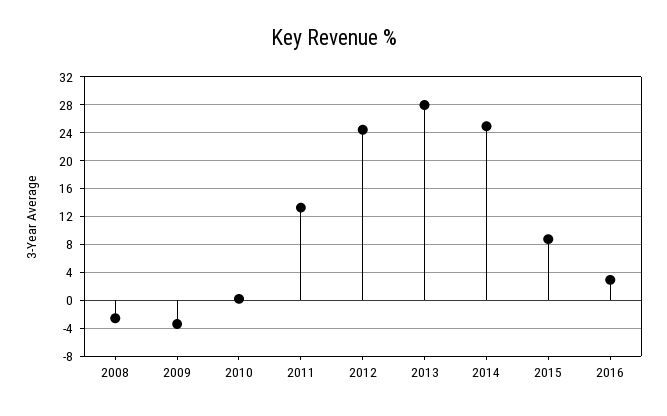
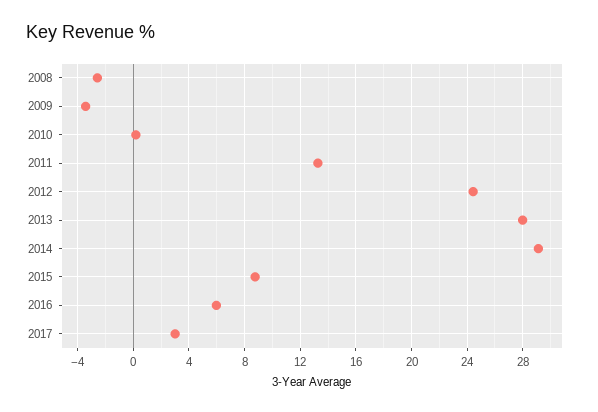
2014: 25 -> 29
2016: 3 -> 6
2017: none -> 3

